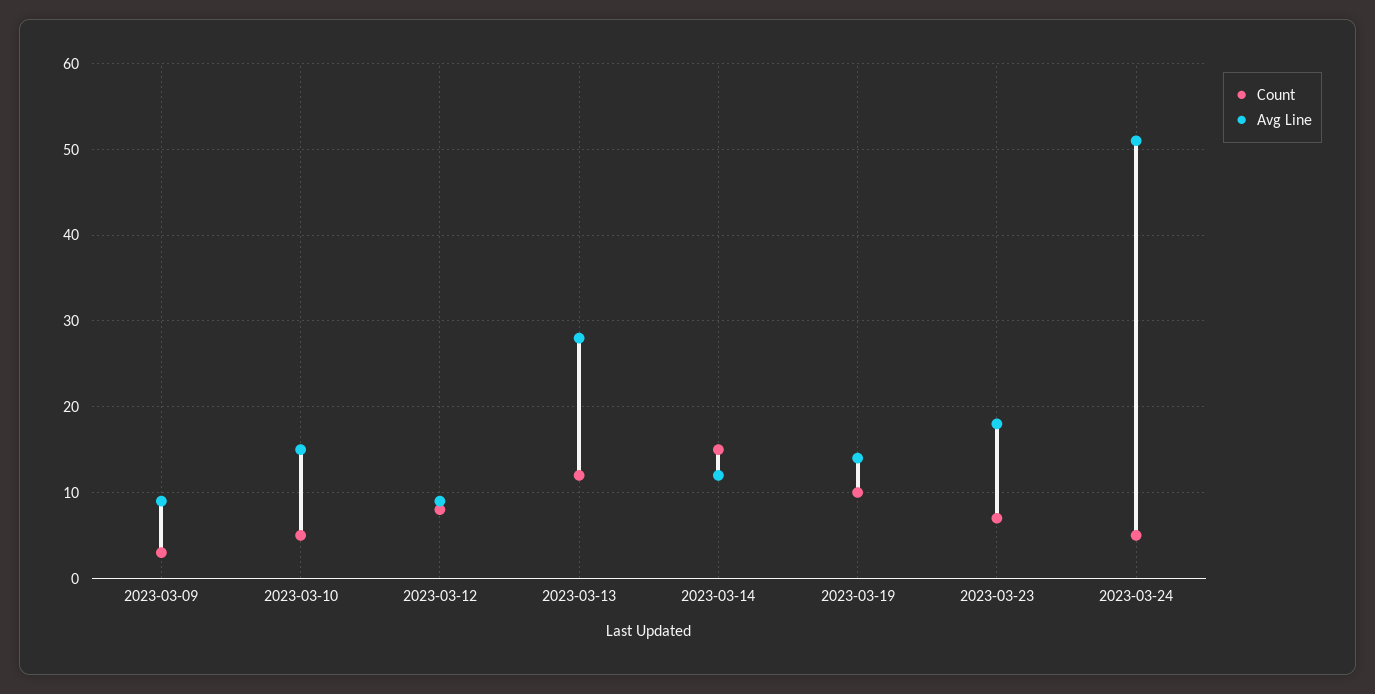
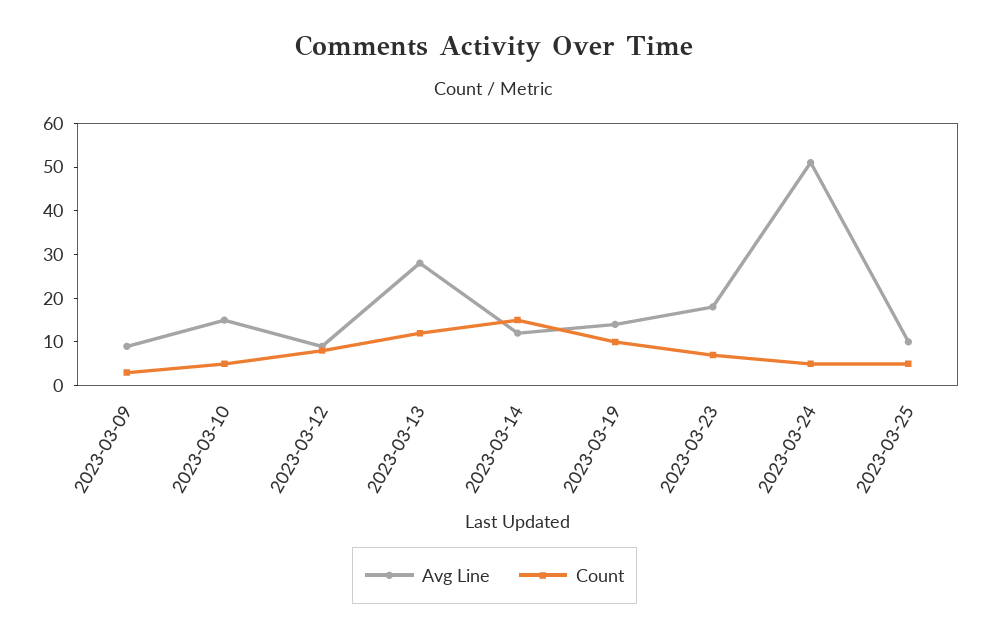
Avg Line, 2023-03-25: none -> 10
Count, 2023-03-25: none -> 5

